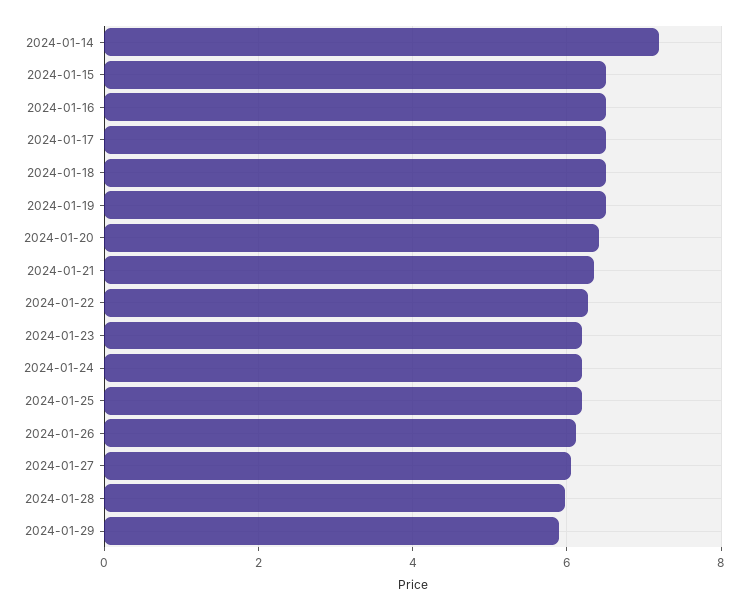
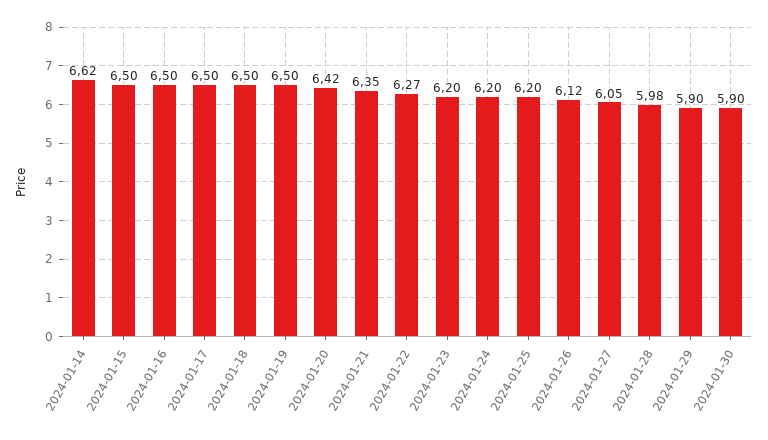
2024-01-14: 7.2 -> 6.62
2024-01-30: none -> 5.9

